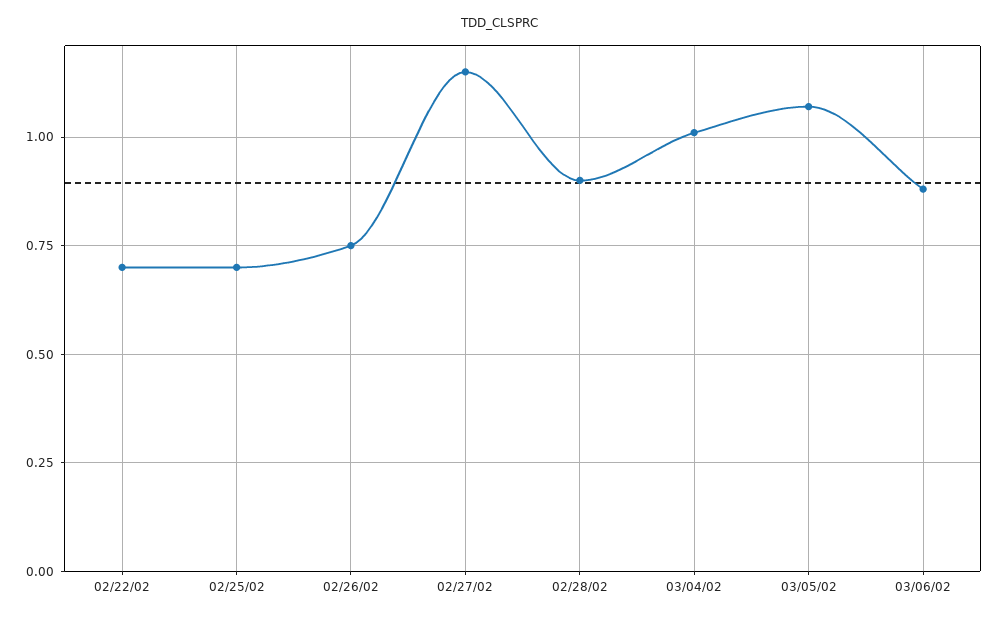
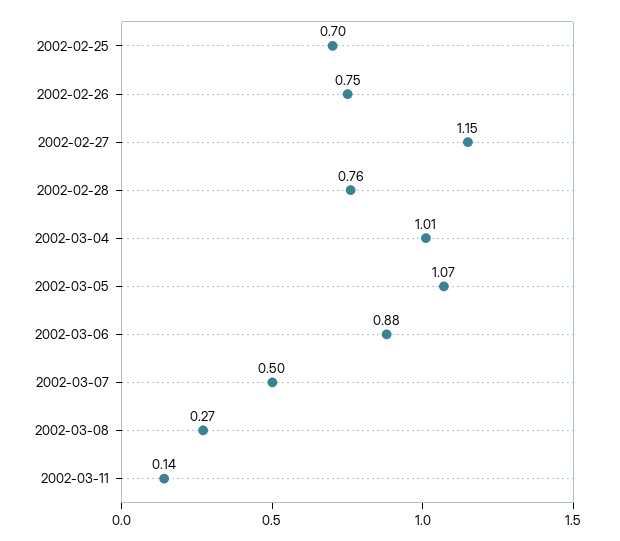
02/22/02: 0.7 -> none
02/28/02: 0.9 -> 0.76
2002-03-07: none -> 0.5
2002-03-08: none -> 0.27
2002-03-11: none -> 0.14

